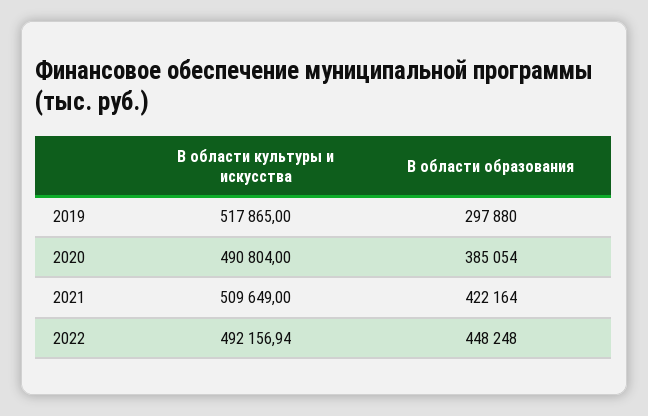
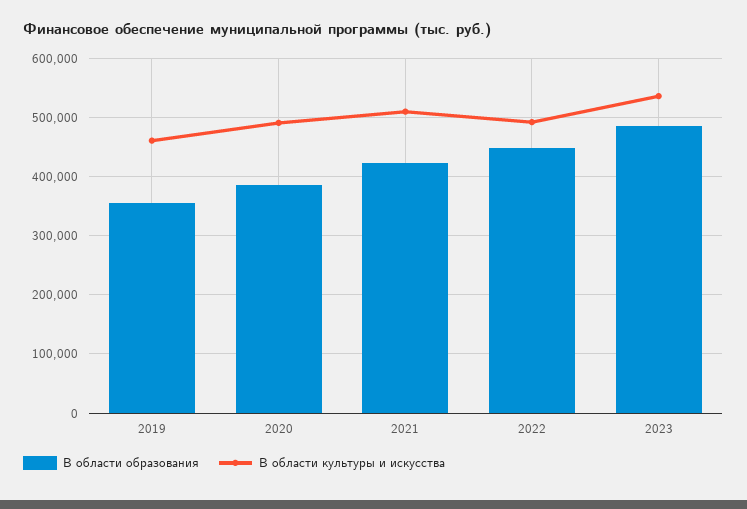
В области культуры и искусства, 2019: 517865 -> 460000
В области образования, 2019: 297880 -> 360000
В области образования, 2023: none -> 480000
В области культуры и искусства, 2023: none -> 540000

